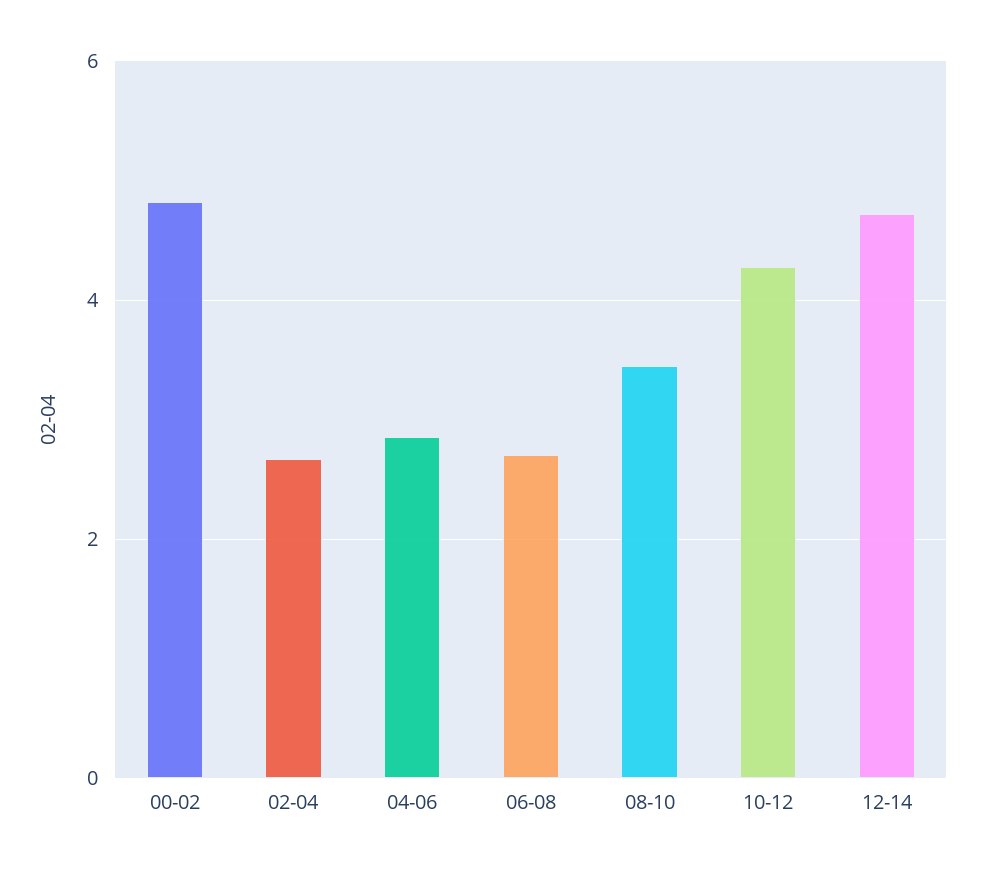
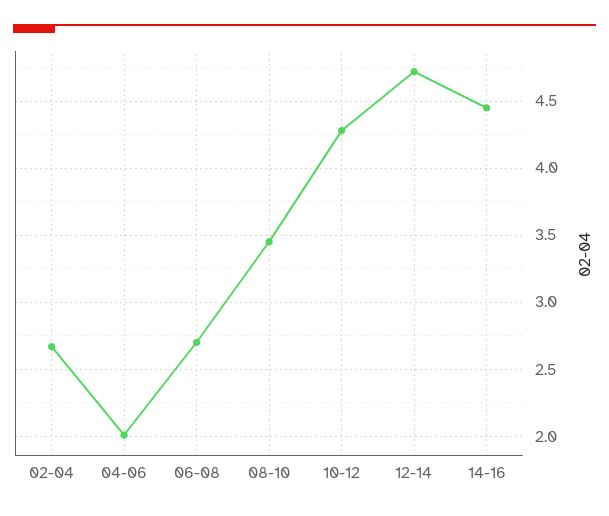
00-02: 4.8 -> none
04-06: 2.8 -> 2
14-16: none -> 4.45

